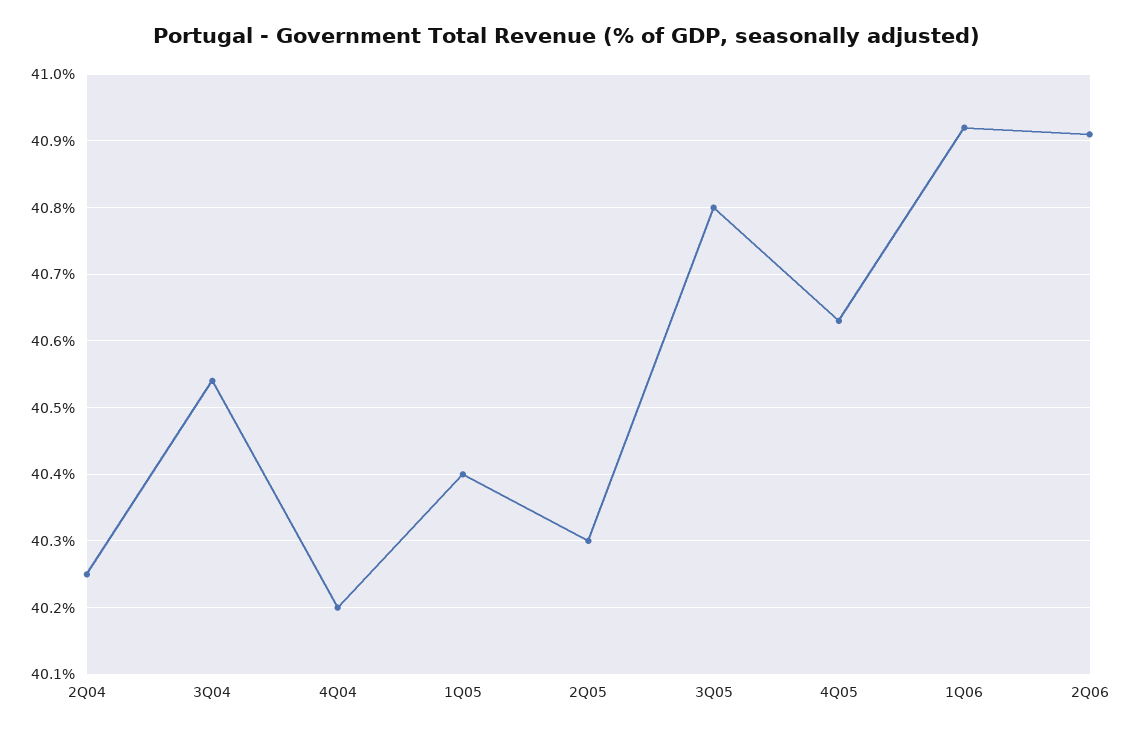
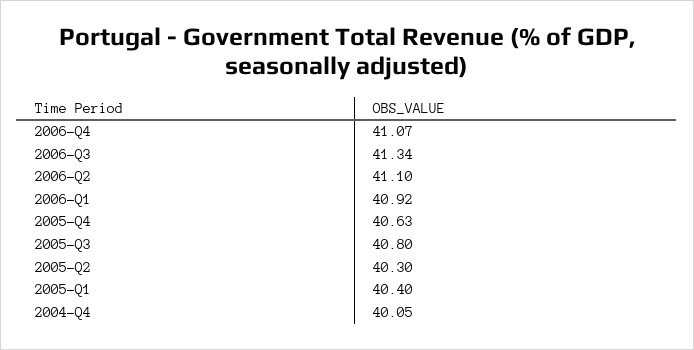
2Q04: 40.25 -> none
3Q04: 40.54 -> none
4Q04: 40.2 -> 40.05
2Q06: 40.91 -> 41.1
2006-Q4: none -> 41.07
2006-Q3: none -> 41.34

